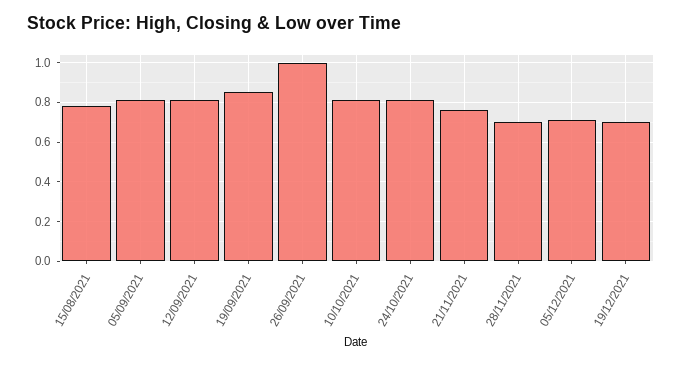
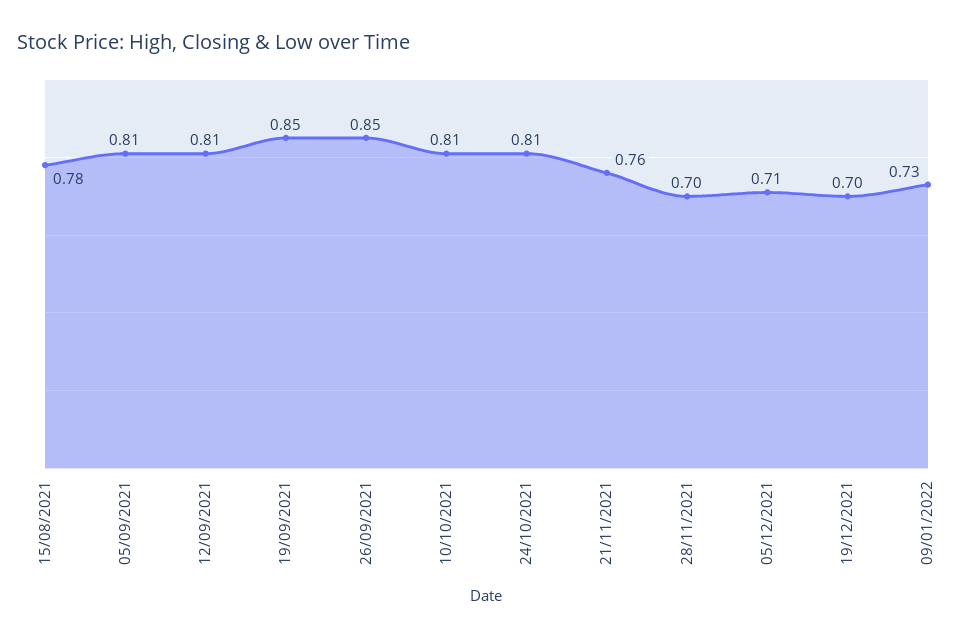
26/09/2021: 1 -> 0.85
09/01/2022: none -> 0.73

